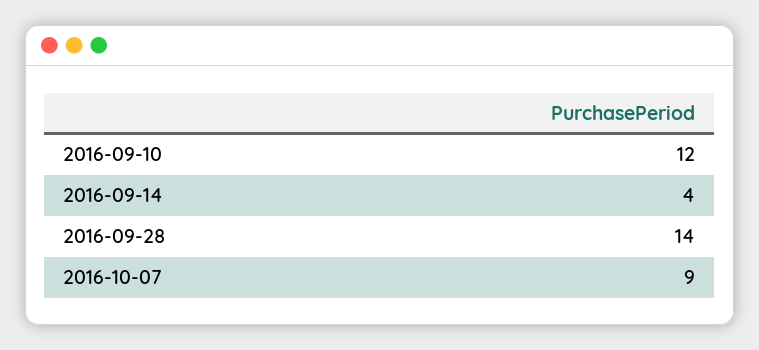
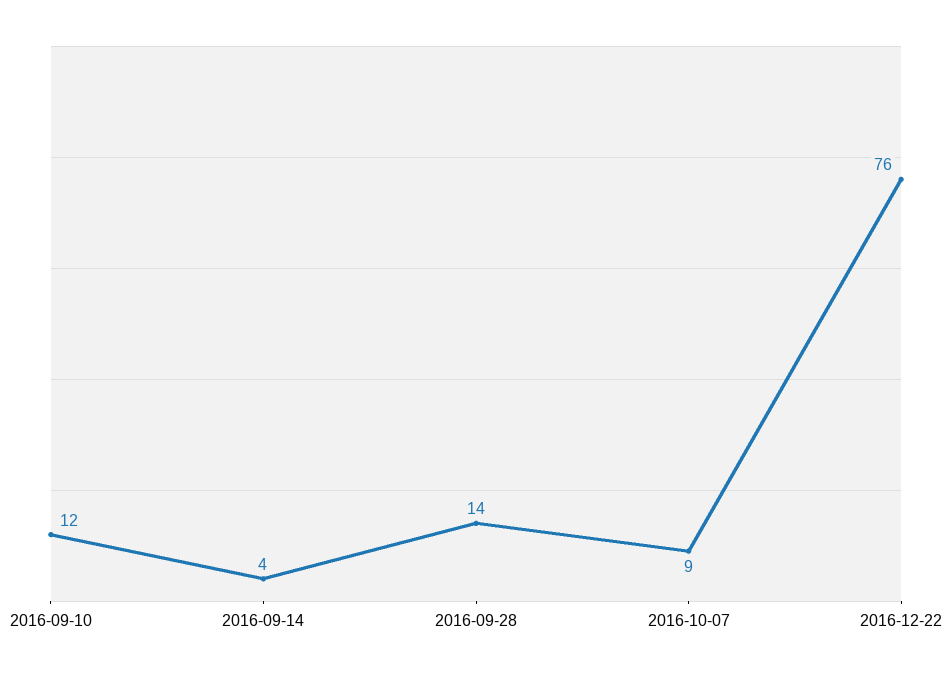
2016-12-22: none -> 76

